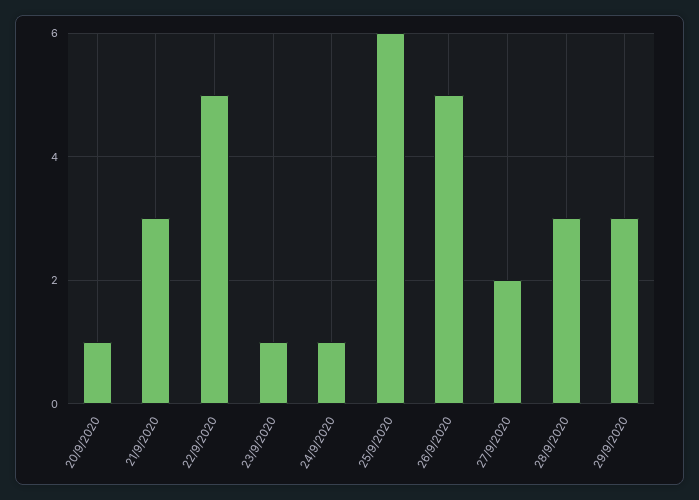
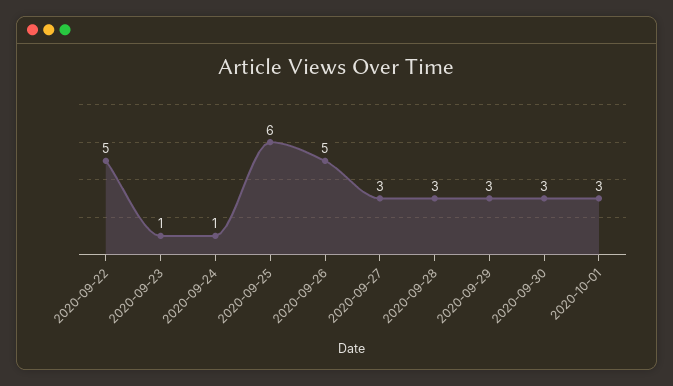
20/9/2020: 1 -> none
21/9/2020: 3 -> none
27/9/2020: 2 -> 3
2020-09-30: none -> 3
2020-10-01: none -> 3

